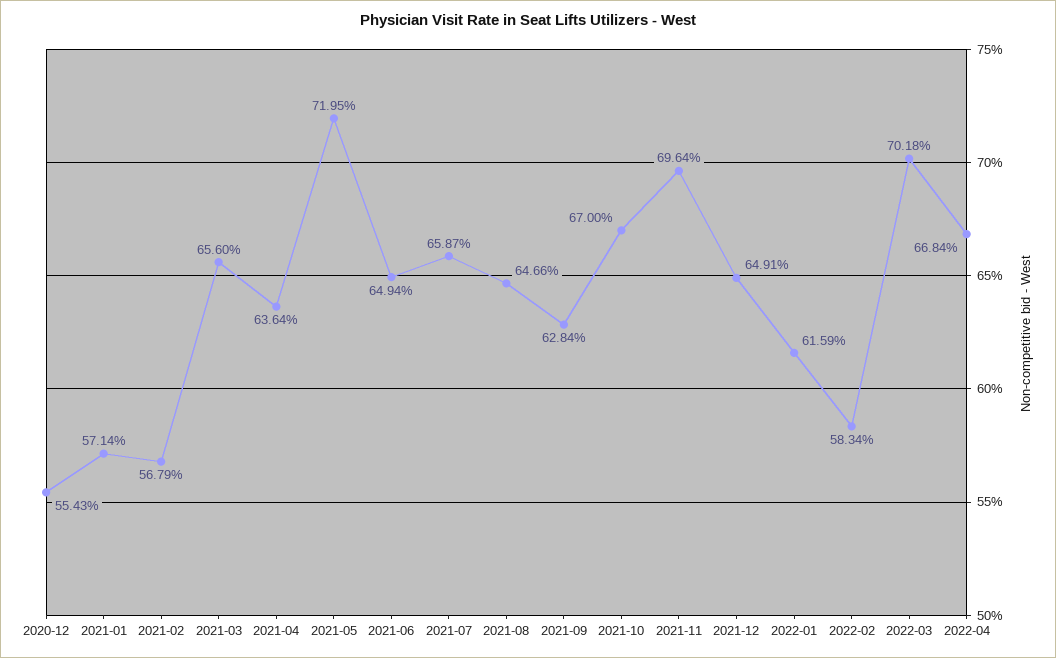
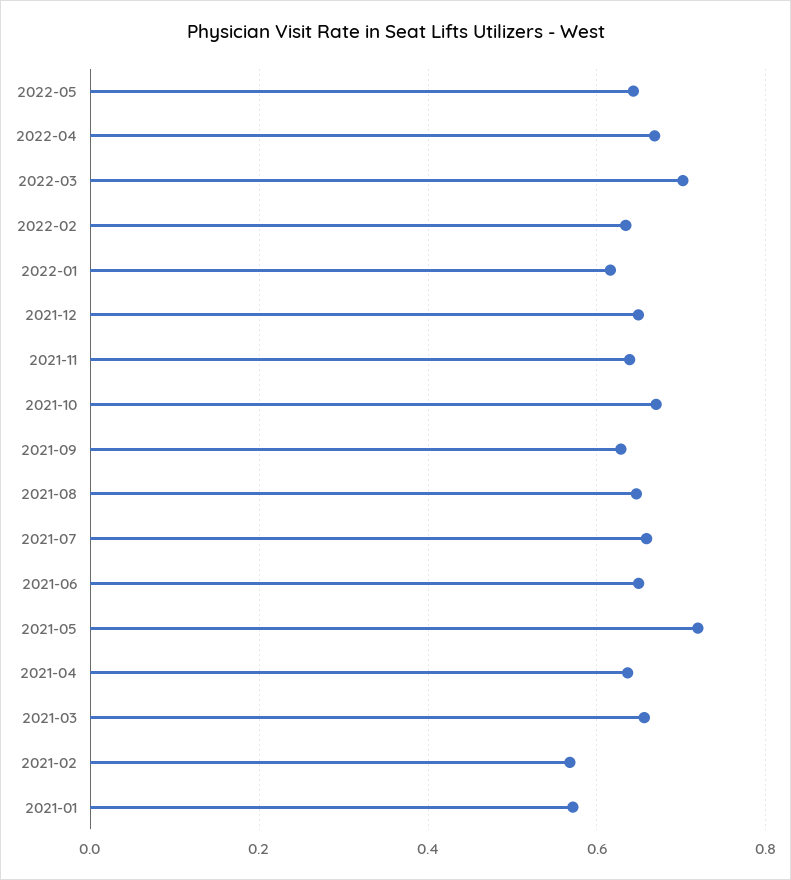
2020-12: 0.5543 -> none
2021-11: 0.6964 -> 0.64
2022-02: 0.5834 -> 0.64
2022-05: none -> 0.64

